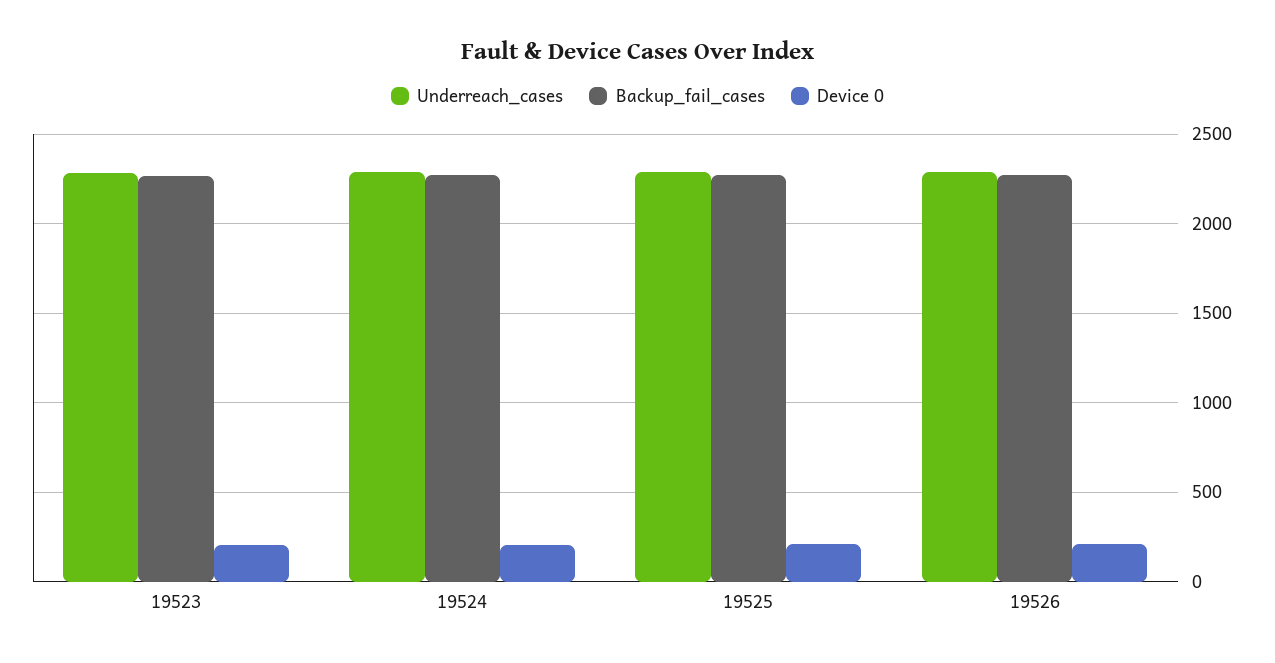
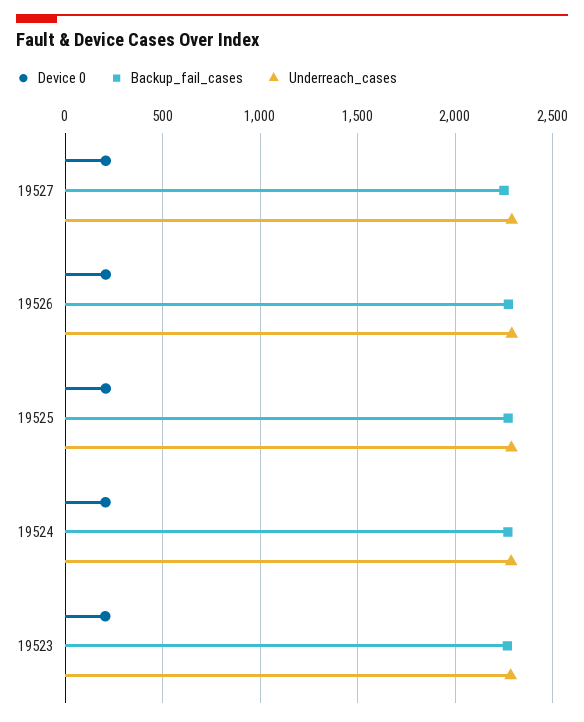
Device 0, 19527: none -> 200
Backup_fail_cases, 19527: none -> 2250
Underreach_cases, 19527: none -> 2300

